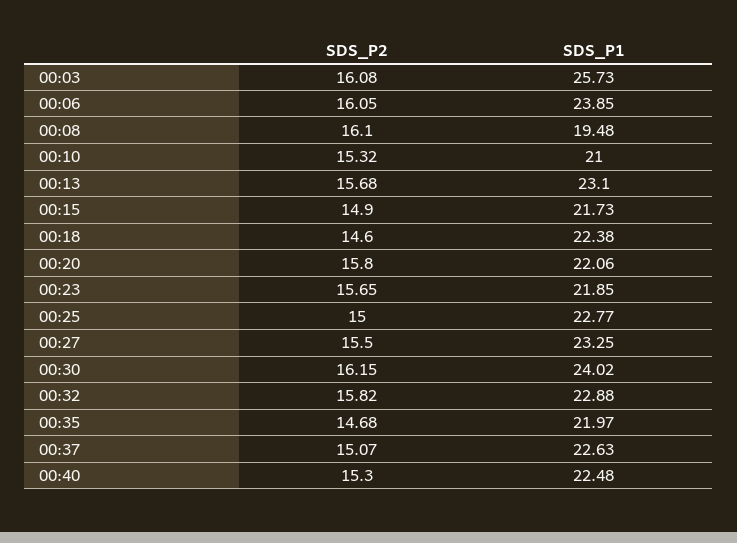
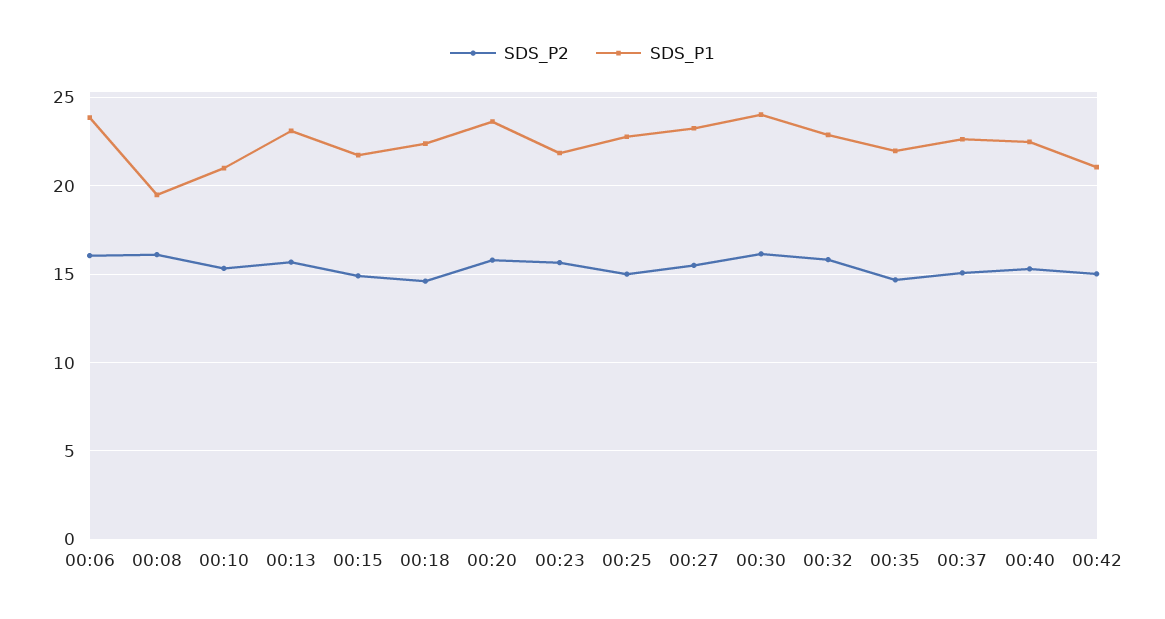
SDS_P2, 00:03: 16.08 -> none
SDS_P1, 00:03: 25.73 -> none
SDS_P1, 00:20: 22.06 -> 23.5
SDS_P2, 00:42: none -> 15
SDS_P1, 00:42: none -> 21

